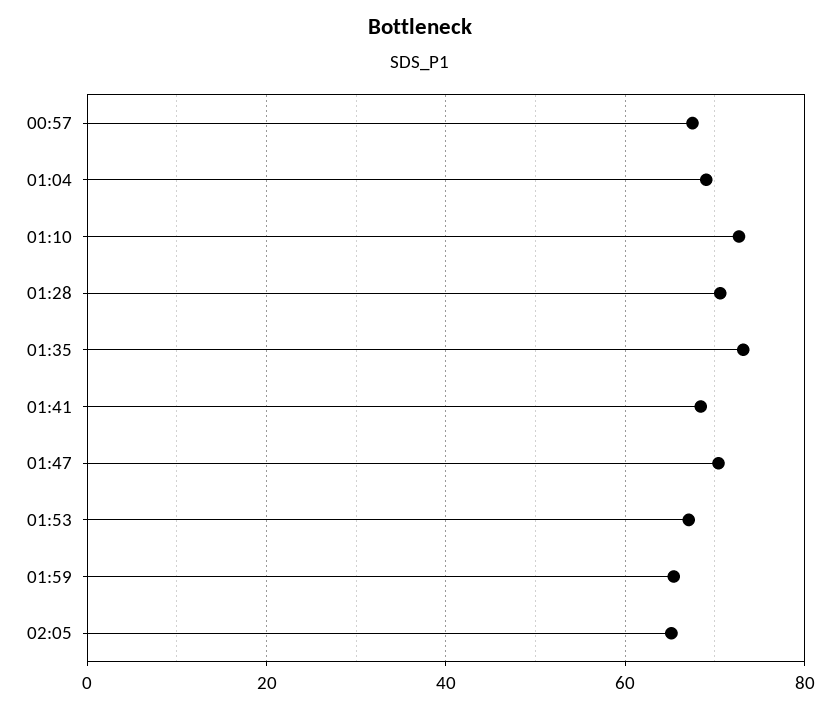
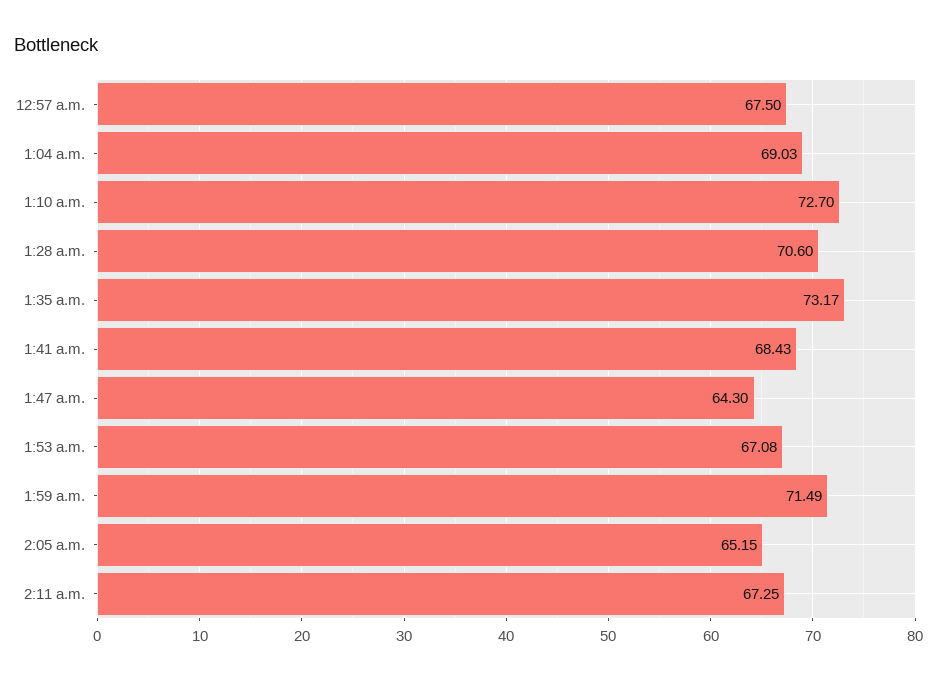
01:47: 70 -> 64.3
01:59: 66 -> 71.49
2:11 a.m.: none -> 67.25

